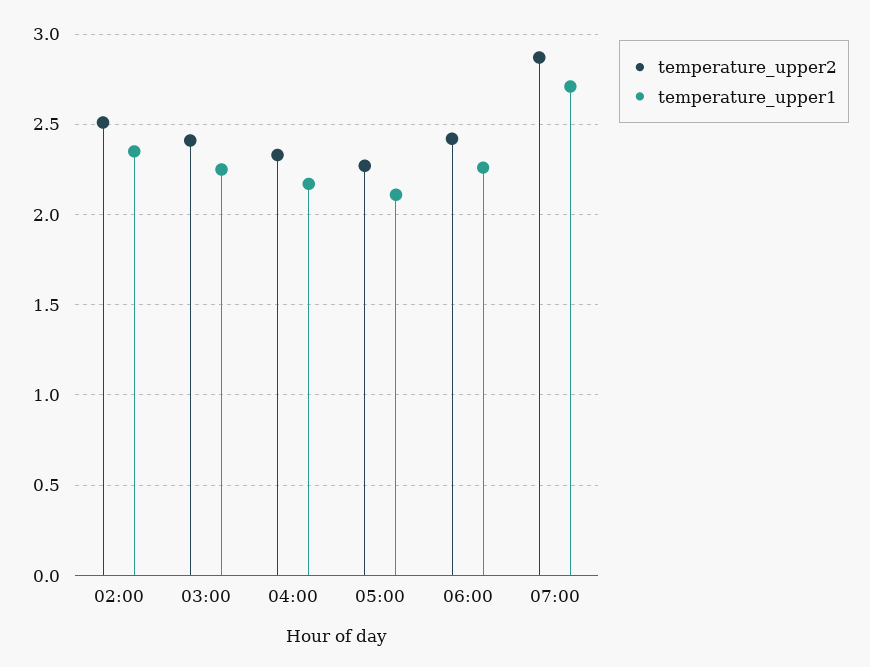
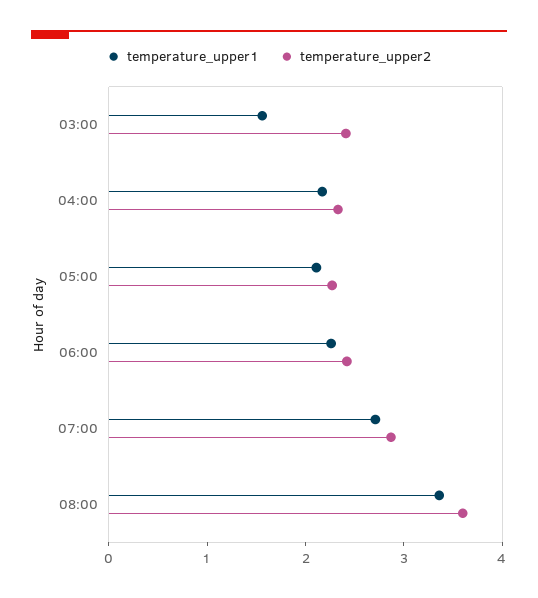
temperature_upper2, 02:00: 2.5 -> none
temperature_upper1, 02:00: 2.35 -> none
temperature_upper1, 03:00: 2.25 -> 1.6
temperature_upper1, 08:00: none -> 3.4
temperature_upper2, 08:00: none -> 3.6

